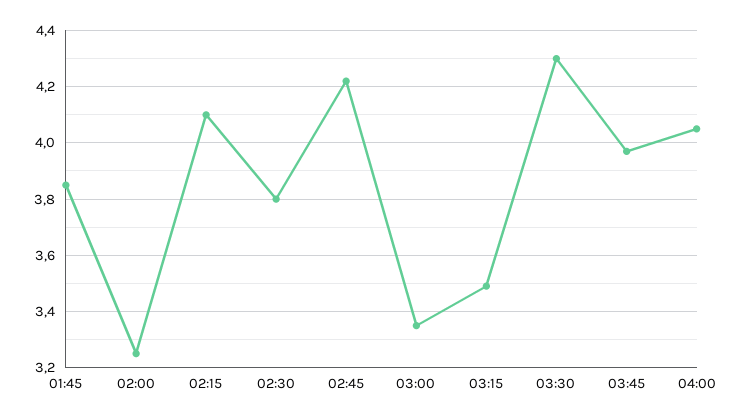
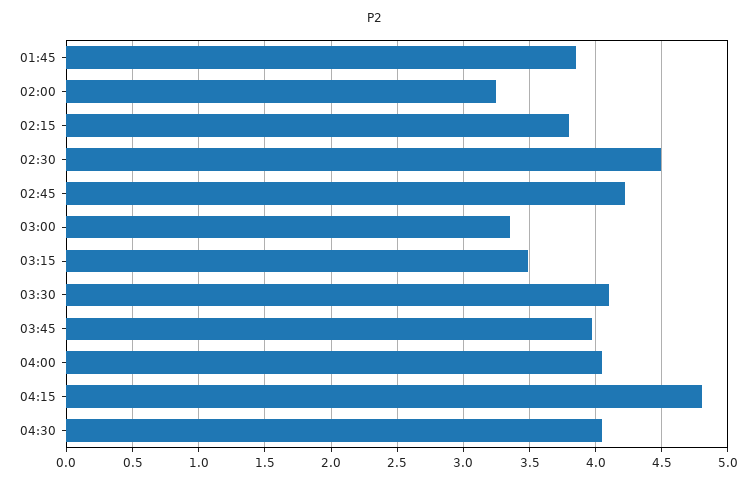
02:15: 4.1 -> 3.8
02:30: 3.8 -> 4.5
03:30: 4.3 -> 4.1
04:15: none -> 4.8
04:30: none -> 4.05

